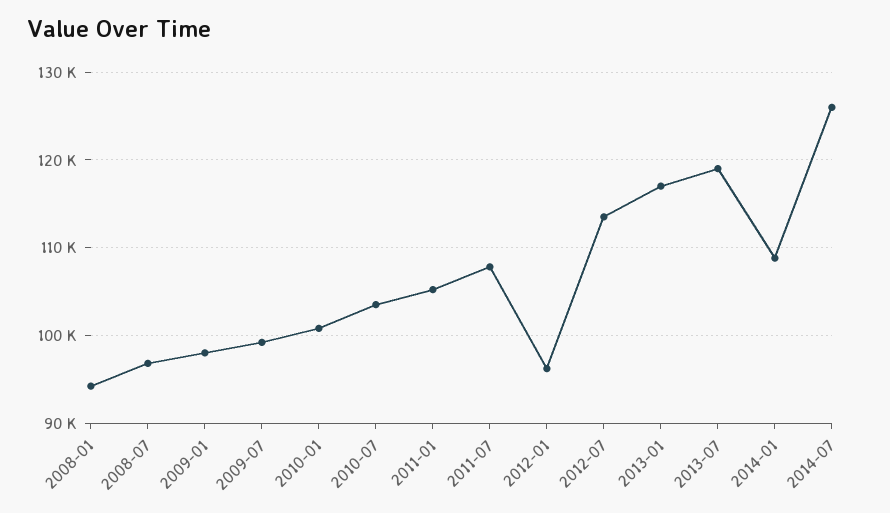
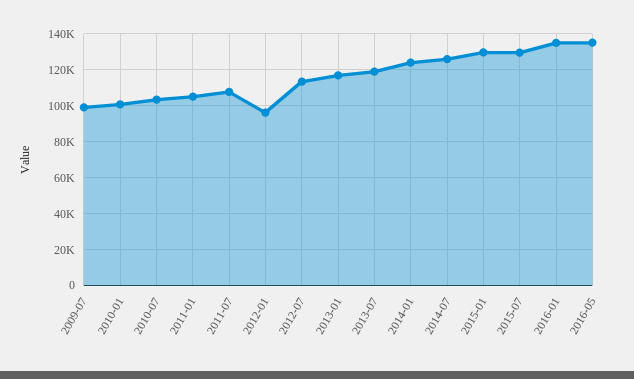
2008-01: 94000 -> none
2008-07: 97000 -> none
2009-01: 98000 -> none
2014-01: 109000 -> 125000
2015-01: none -> 130000
2015-07: none -> 130000
2016-01: none -> 135000
2016-05: none -> 135000

